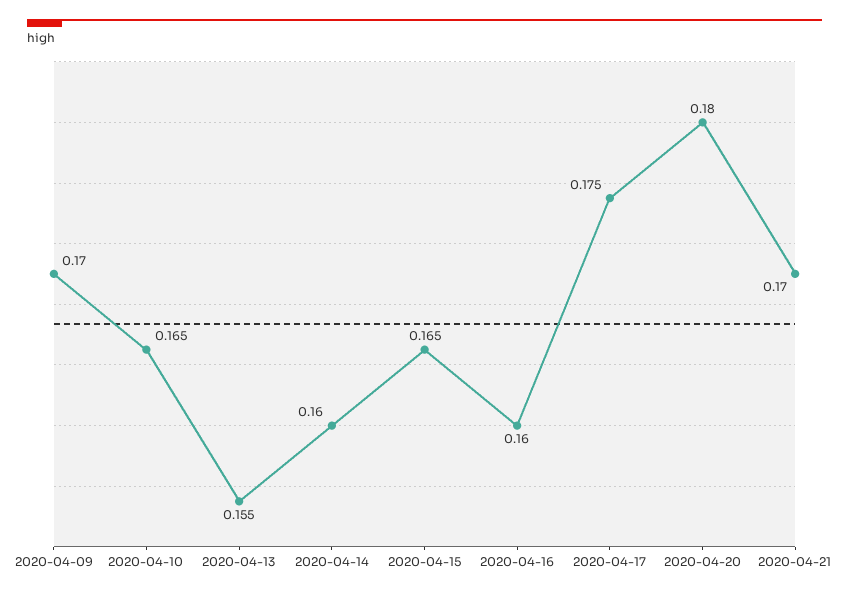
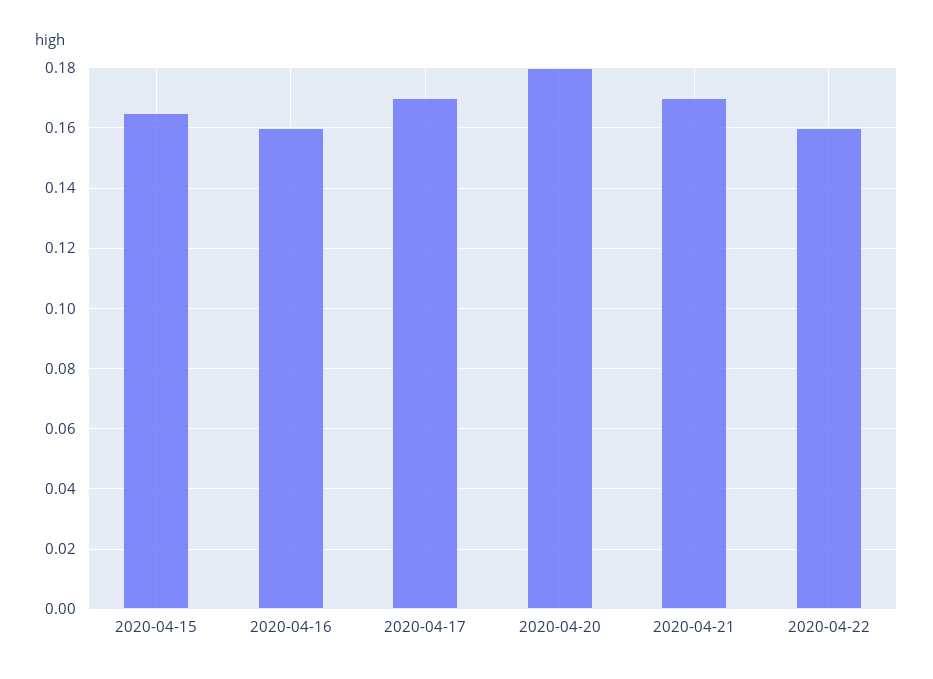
2020-04-09: 0.17 -> none
2020-04-10: 0.165 -> none
2020-04-13: 0.155 -> none
2020-04-14: 0.16 -> none
2020-04-17: 0.175 -> 0.17
2020-04-22: none -> 0.16

